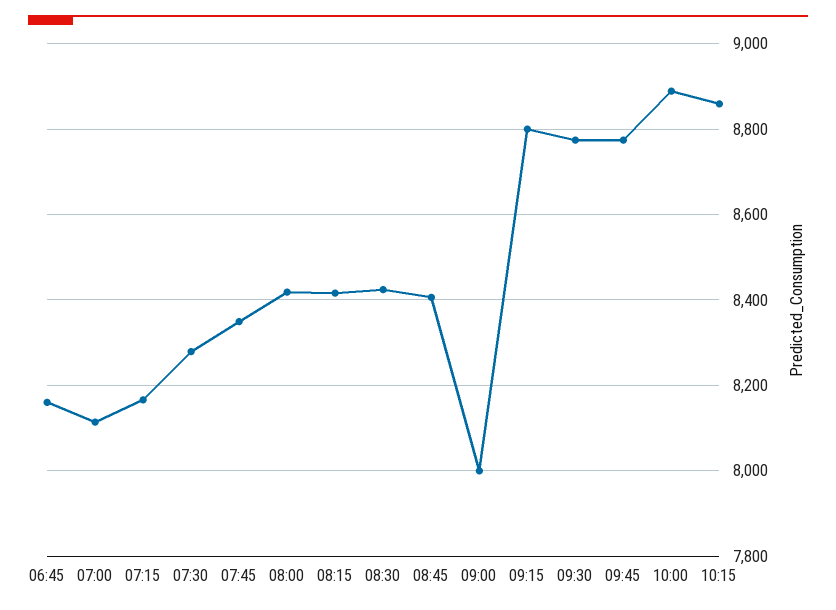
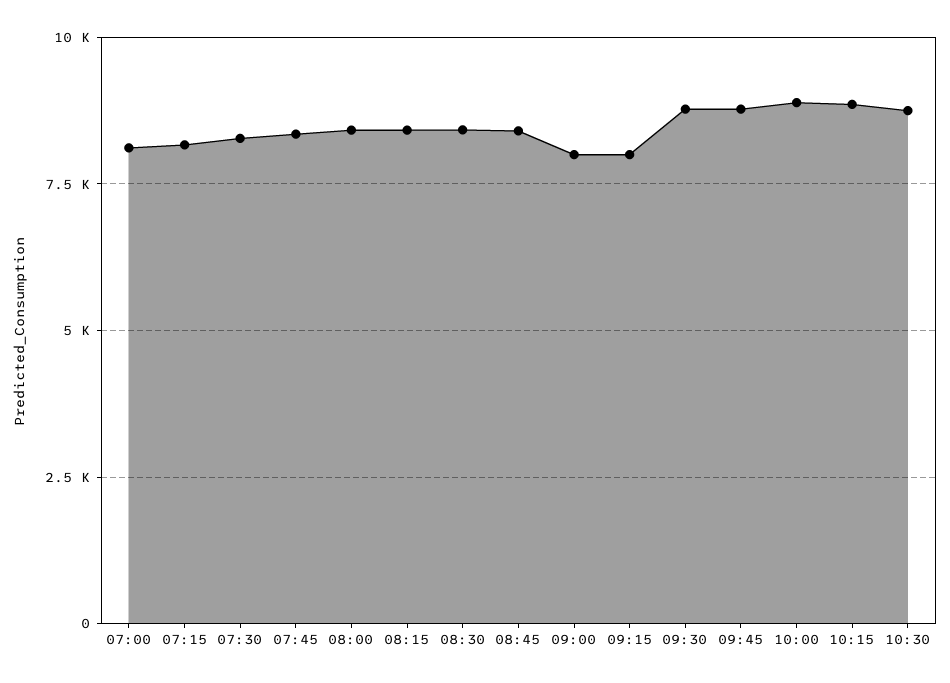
06:45: 8160 -> none
09:15: 8800 -> 8000
10:30: none -> 8750

